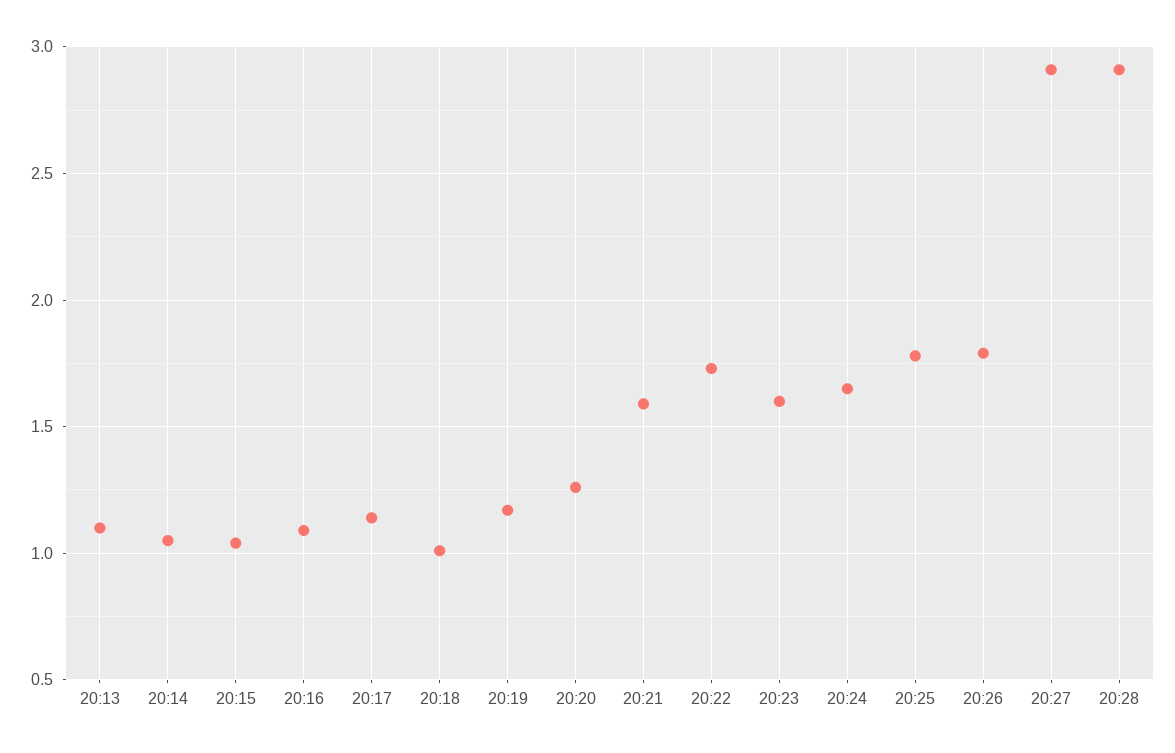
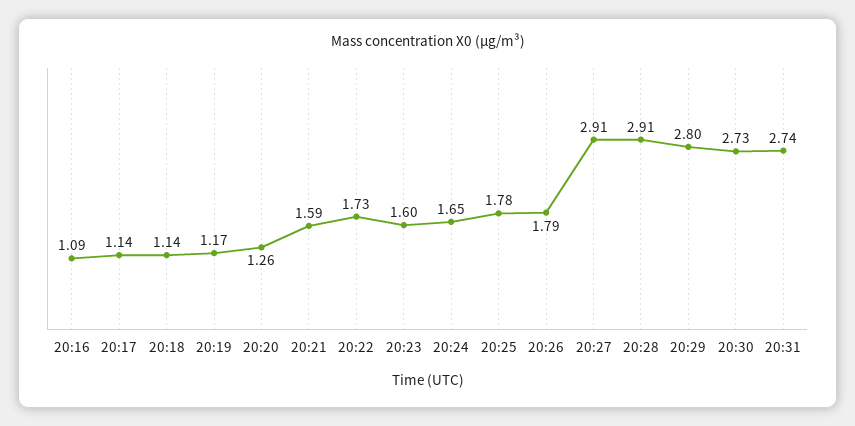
20:13: 1.1 -> none
20:14: 1.05 -> none
20:15: 1.05 -> none
20:18: 1 -> 1.14
20:29: none -> 2.8
20:30: none -> 2.73
20:31: none -> 2.74

